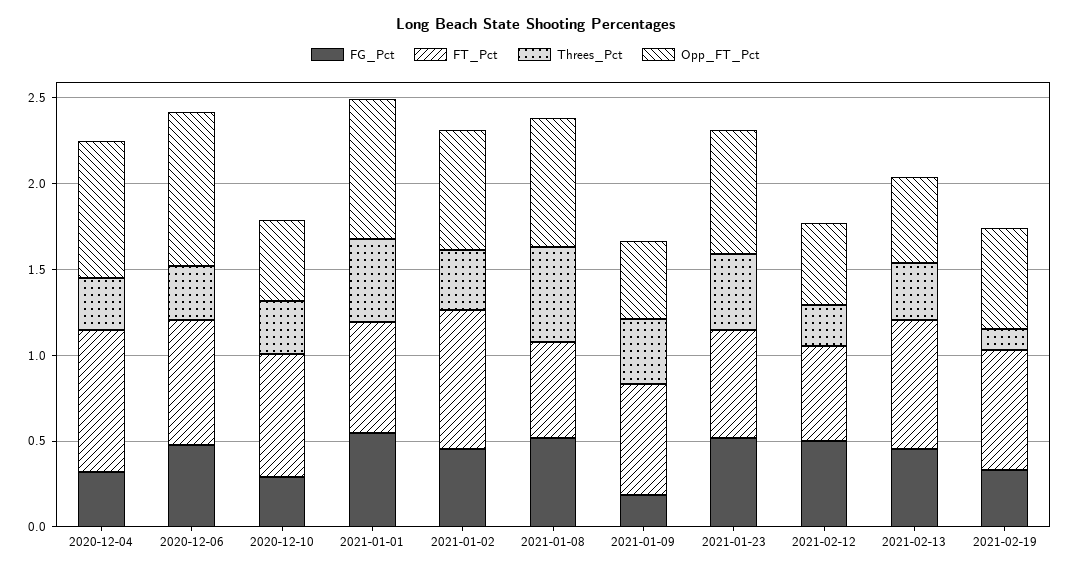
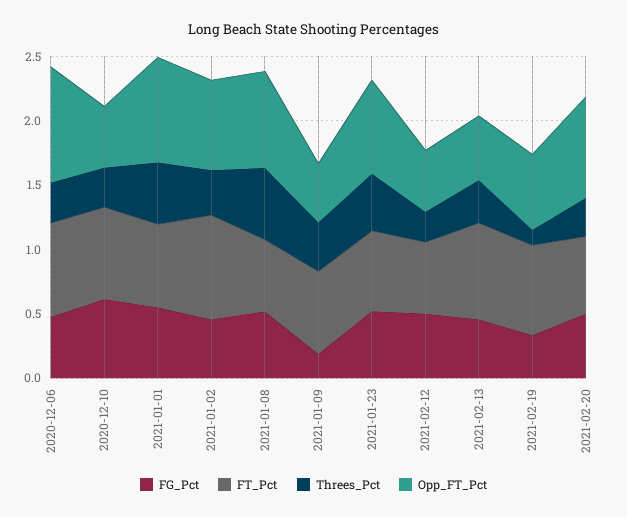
FG_Pct, 2020-12-04: 0.3 -> none
FT_Pct, 2020-12-04: 0.8 -> none
Threes_Pct, 2020-12-04: 0.3 -> none
Opp_FT_Pct, 2020-12-04: 0.8 -> none
FG_Pct, 2020-12-10: 0.3 -> 0.6
FG_Pct, 2021-02-20: none -> 0.5
FT_Pct, 2021-02-20: none -> 0.6
Threes_Pct, 2021-02-20: none -> 0.3
Opp_FT_Pct, 2021-02-20: none -> 0.8

